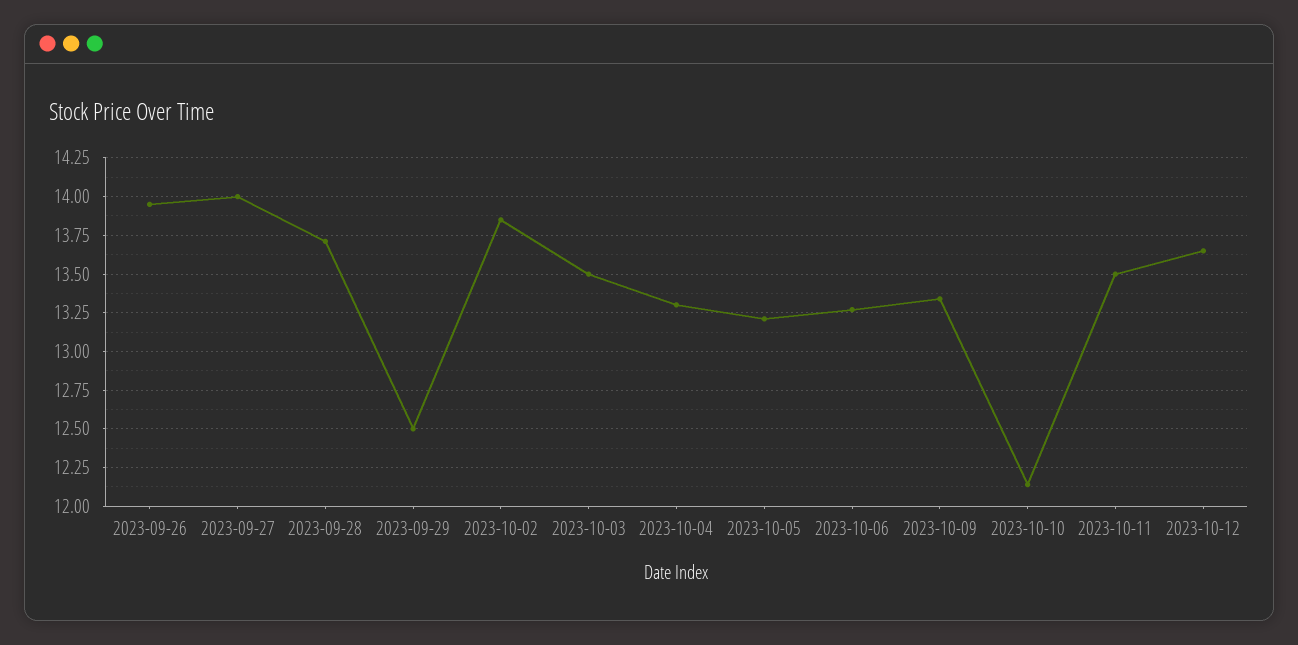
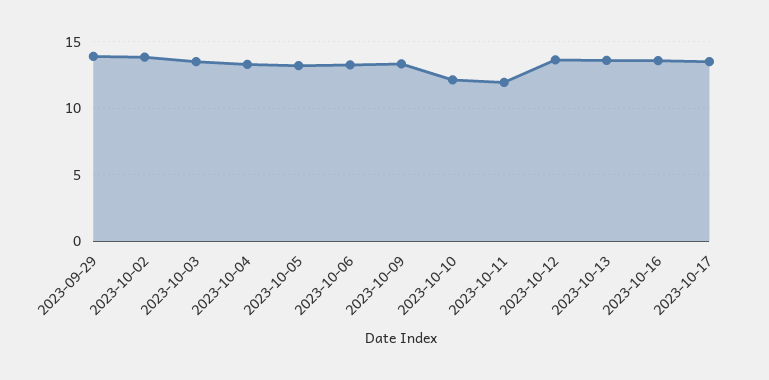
2023-09-26: 13.95 -> none
2023-09-27: 14 -> none
2023-09-28: 13.7 -> none
2023-09-29: 12.5 -> 14
2023-10-11: 13.5 -> 12
2023-10-13: none -> 13.5
2023-10-16: none -> 13.5
2023-10-17: none -> 13.5

